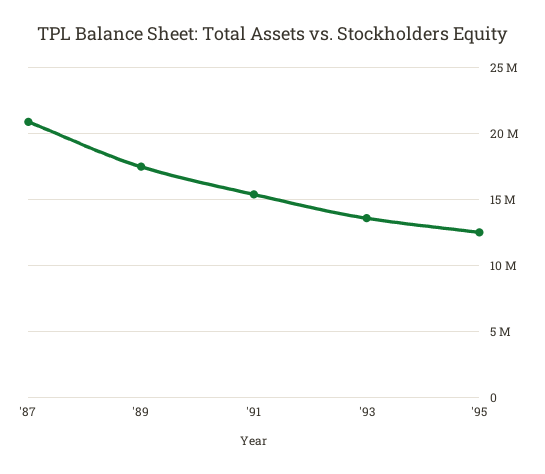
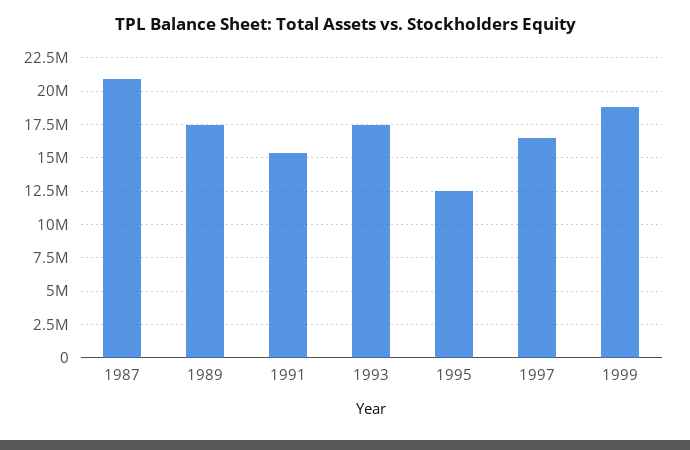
'93: 13500000 -> 17500000
1997: none -> 16500000
1999: none -> 19000000

